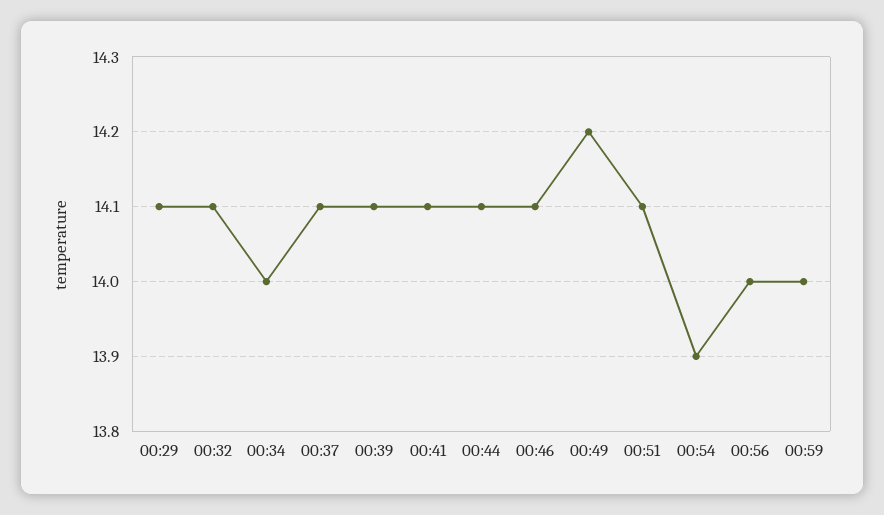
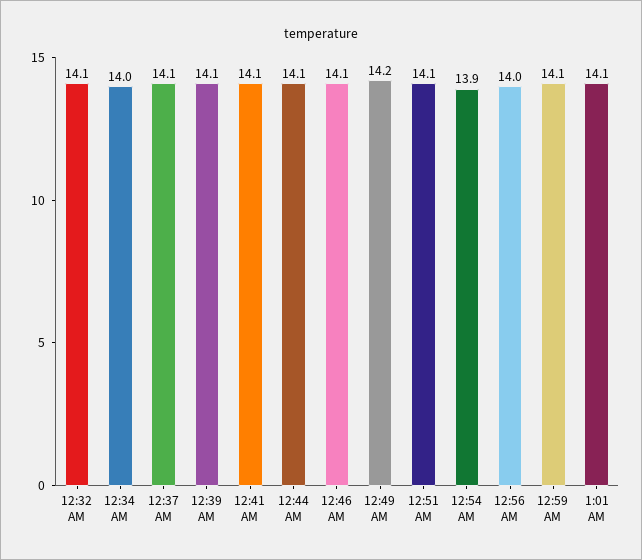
00:29: 14.1 -> none
00:59: 14 -> 14.1
1:01 AM: none -> 14.1

